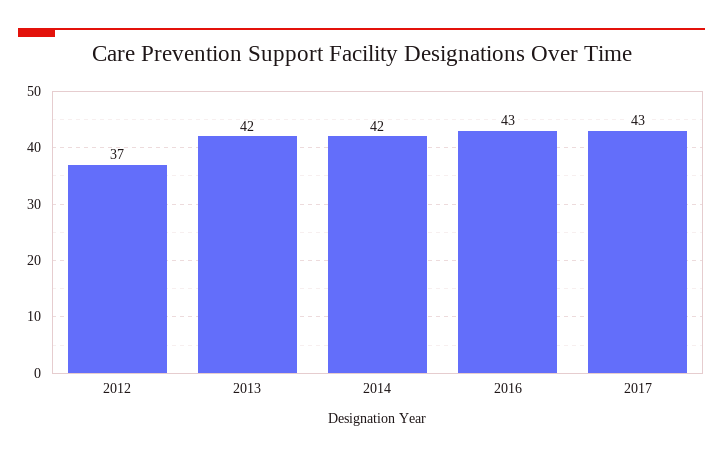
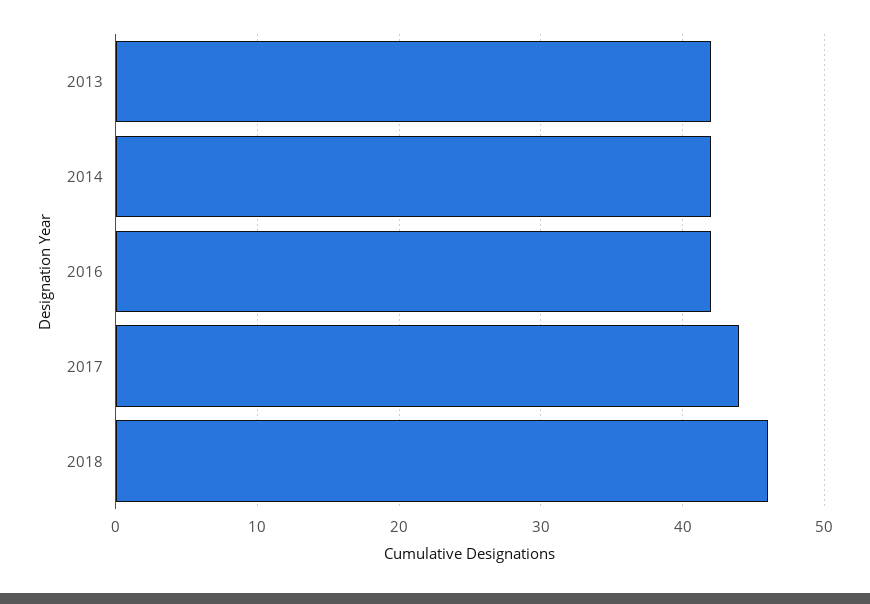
2012: 37 -> none
2016: 43 -> 42
2017: 43 -> 44
2018: none -> 46

